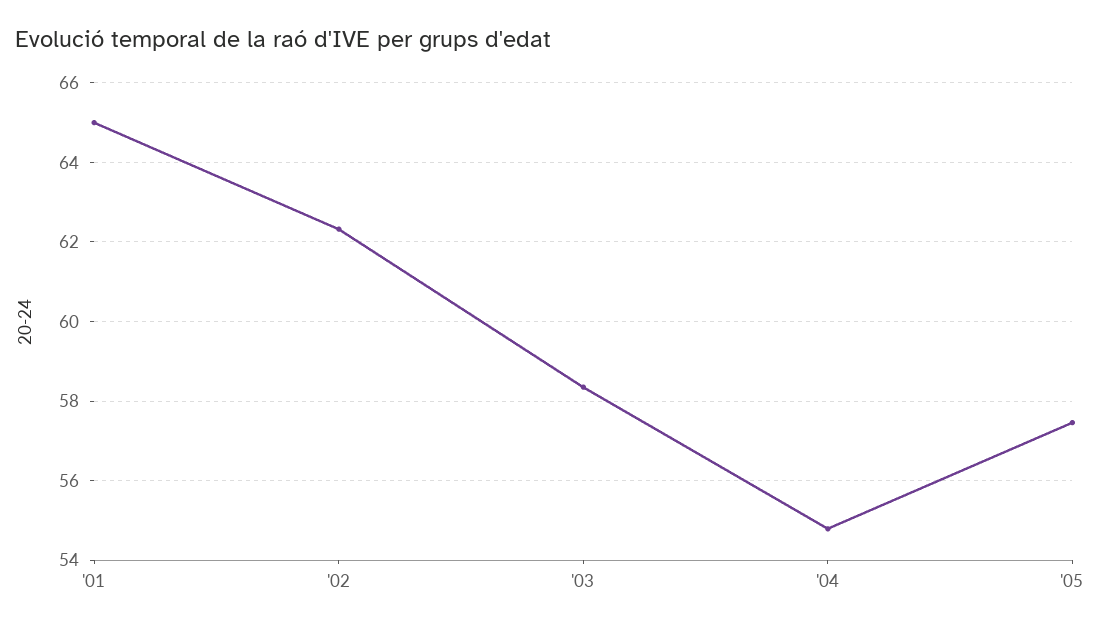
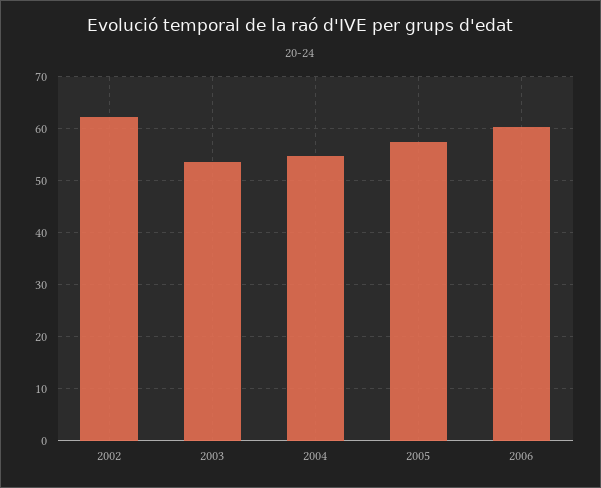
'01: 65 -> none
'03: 58.4 -> 54
2006: none -> 60

